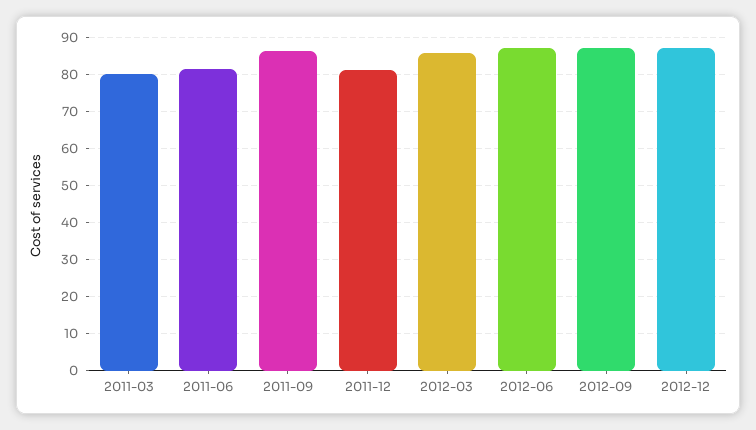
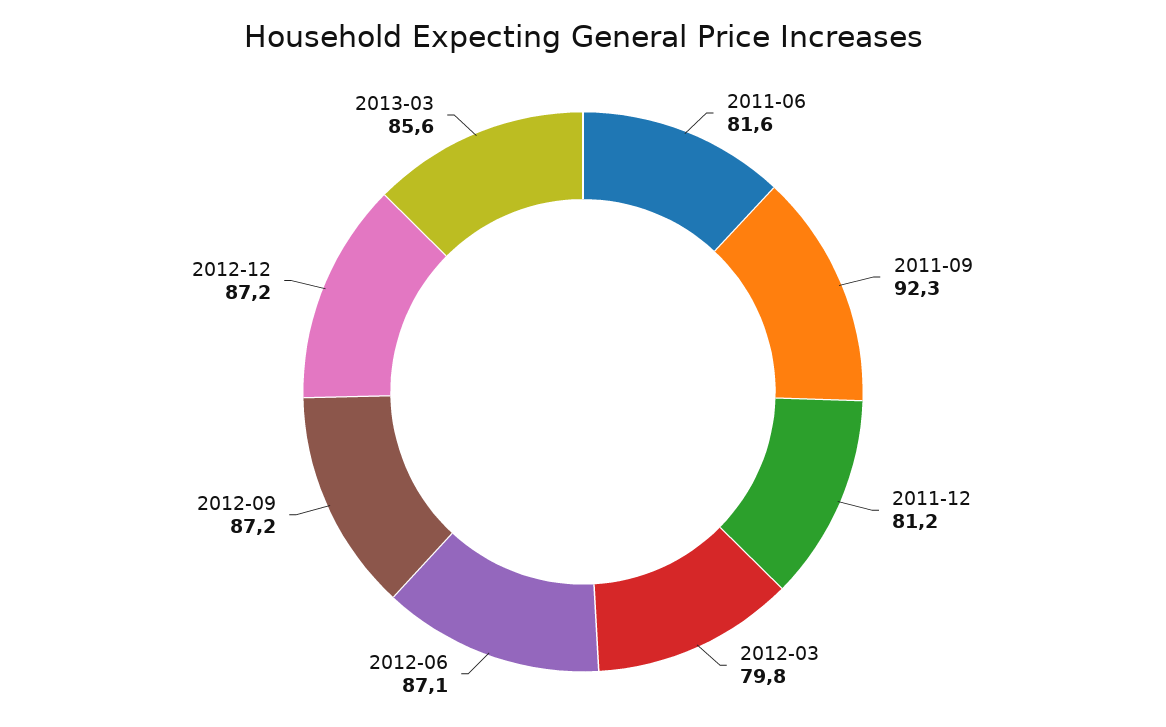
2011-03: 80 -> none
2011-09: 86 -> 92.3
2012-03: 86 -> 79.8
2013-03: none -> 85.6

